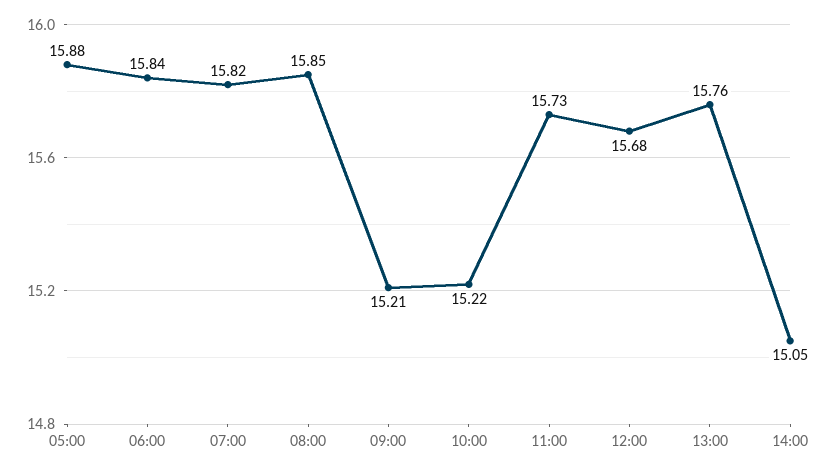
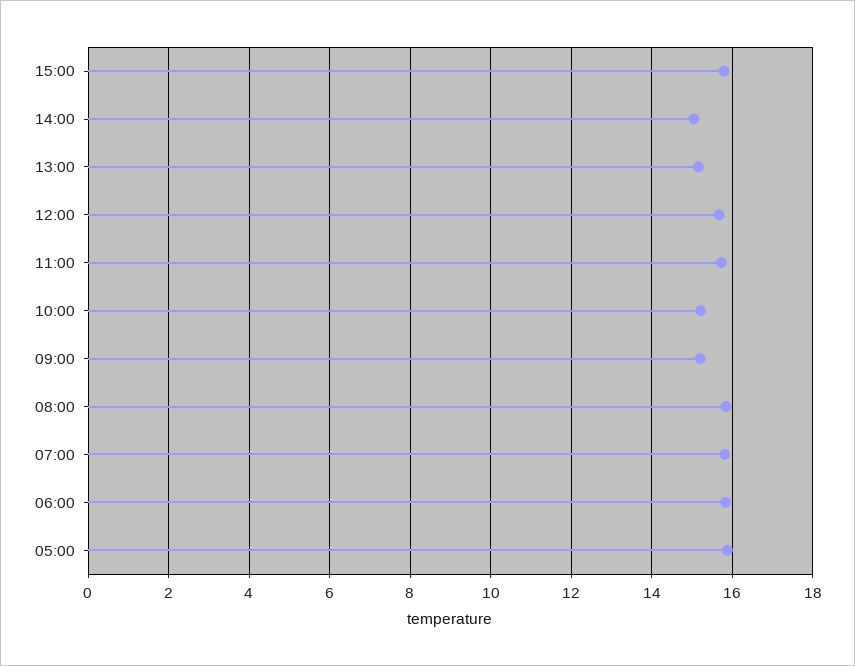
13:00: 15.76 -> 15.2
15:00: none -> 15.8

